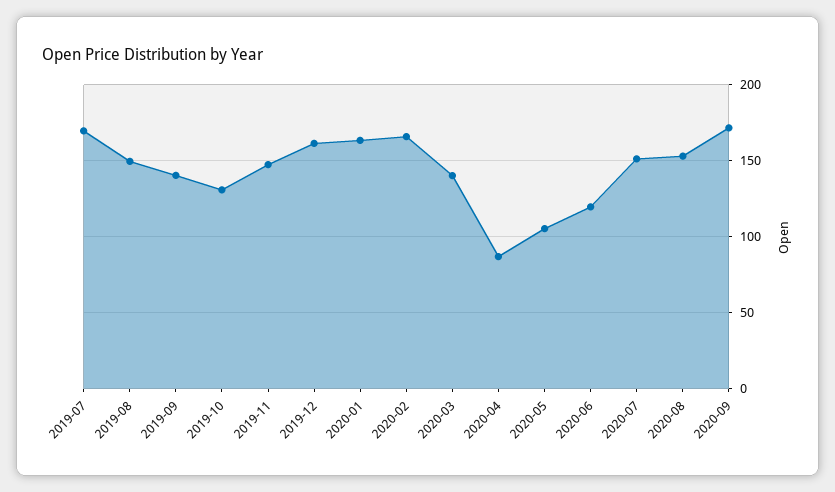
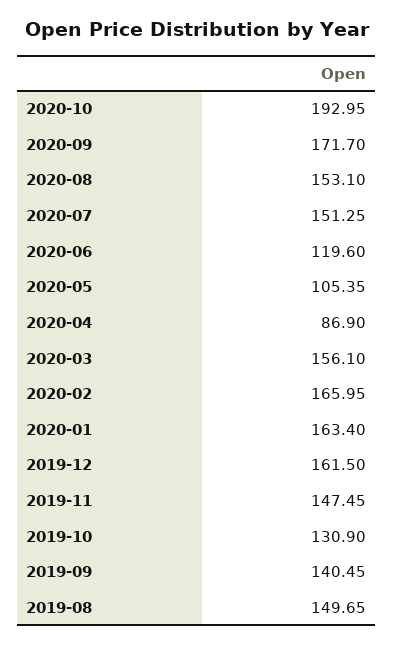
2019-07: 170 -> none
2020-03: 140 -> 156.1
2020-10: none -> 192.95

